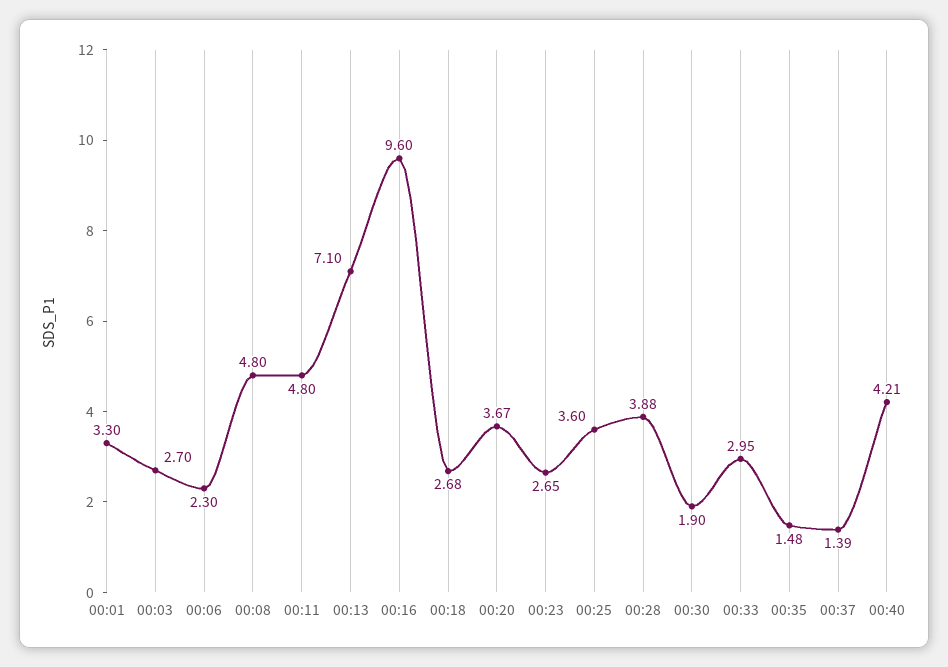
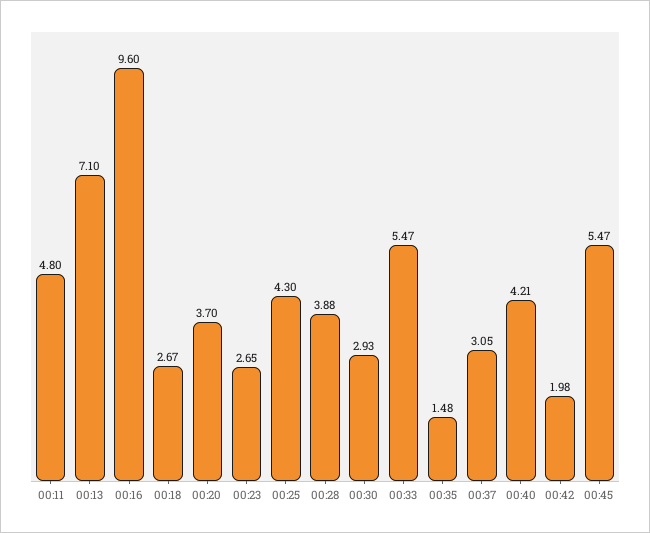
00:01: 3.3 -> none
00:03: 2.7 -> none
00:06: 2.3 -> none
00:08: 4.8 -> none
00:18: 2.68 -> 2.67
00:20: 3.67 -> 3.7
00:25: 3.6 -> 4.3
00:30: 1.9 -> 2.93
00:33: 2.95 -> 5.47
00:37: 1.39 -> 3.05
00:42: none -> 1.98
00:45: none -> 5.47

